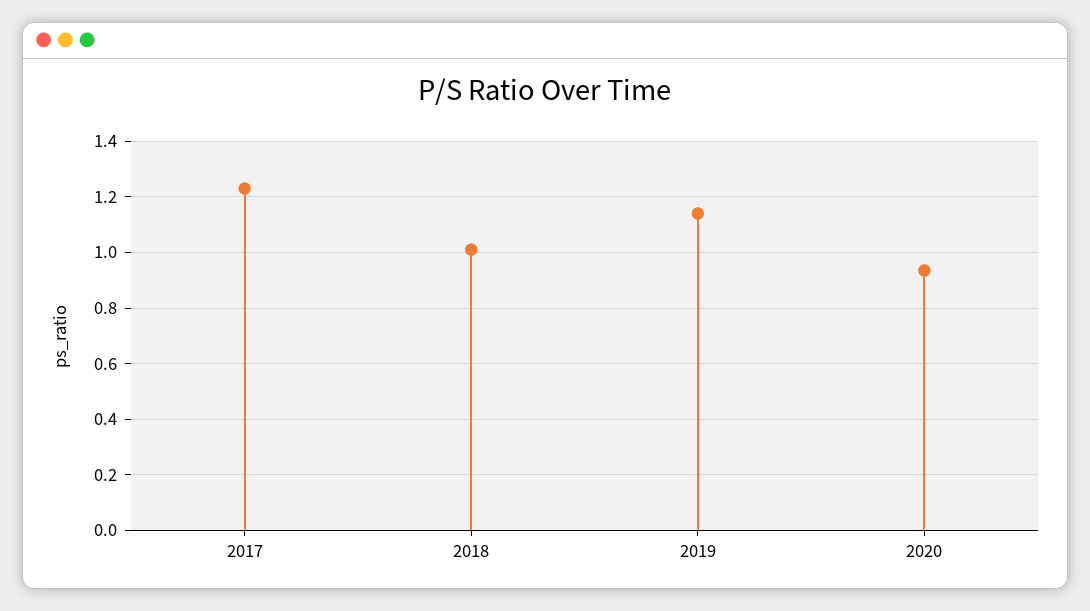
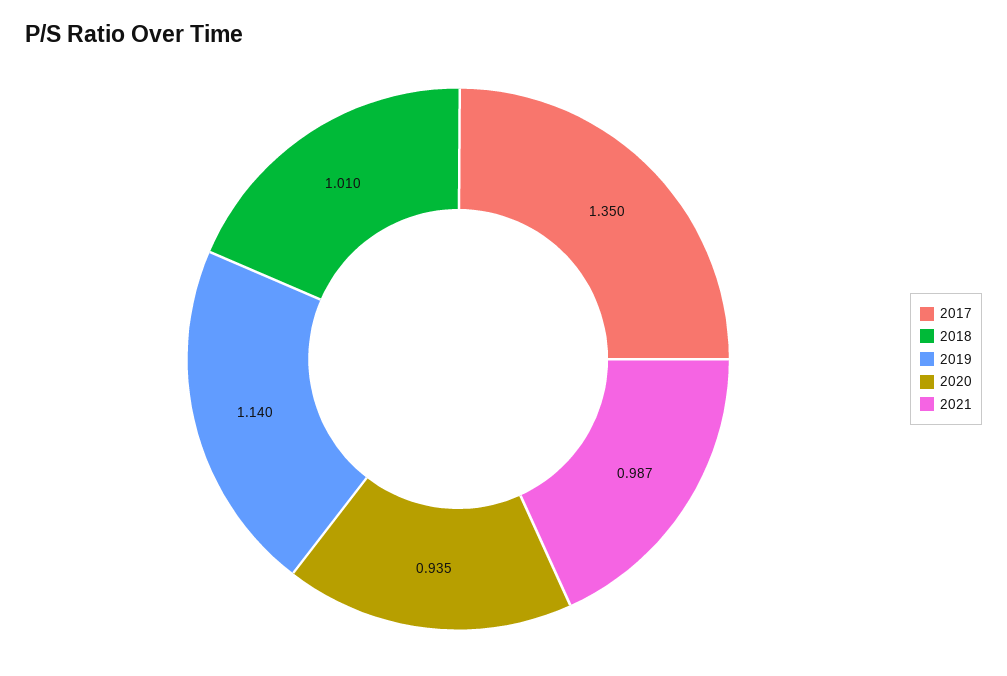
2017: 1.225 -> 1.35
2021: none -> 0.987

